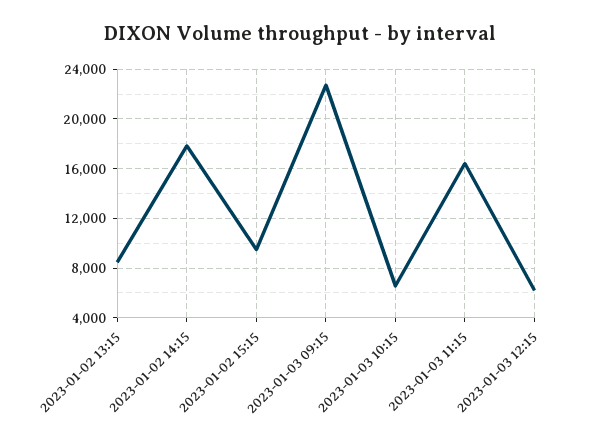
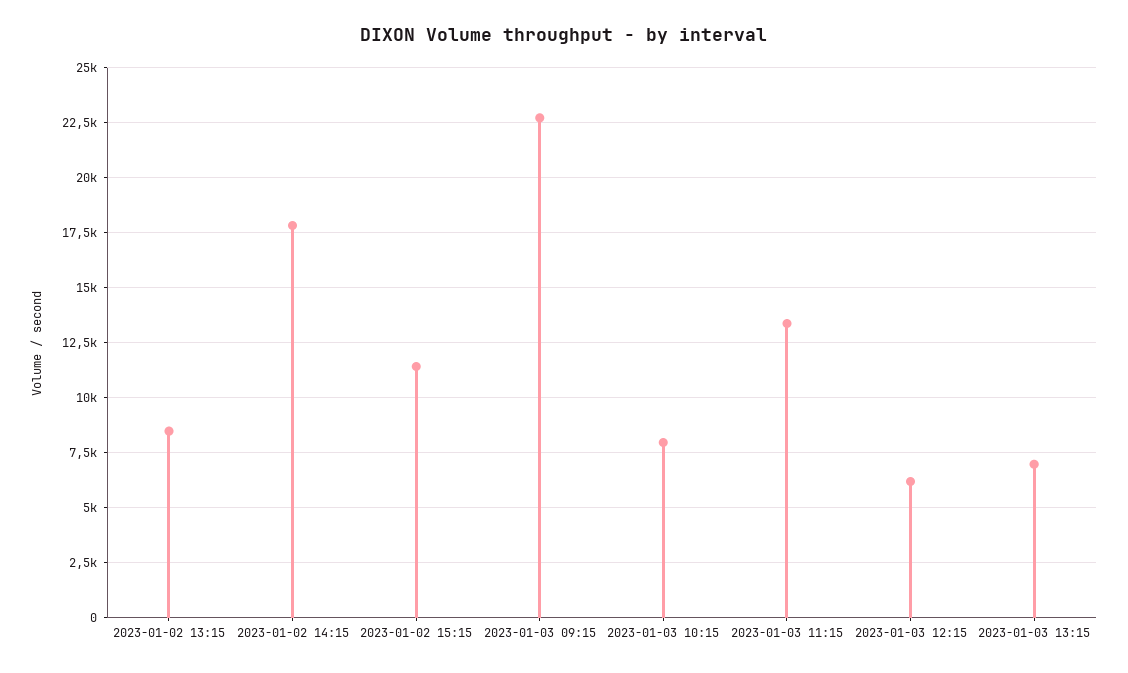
2023-01-02 15:15: 9500 -> 11500
2023-01-03 10:15: 6500 -> 8000
2023-01-03 11:15: 16500 -> 13500
2023-01-03 13:15: none -> 7000

